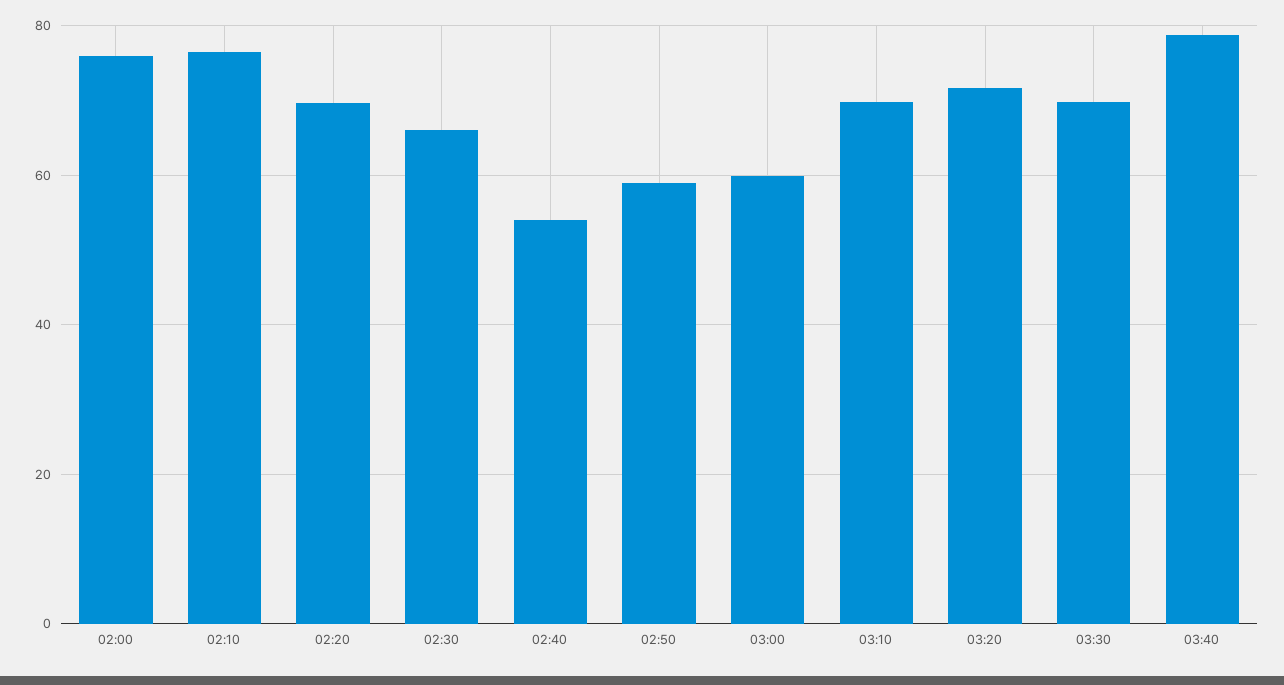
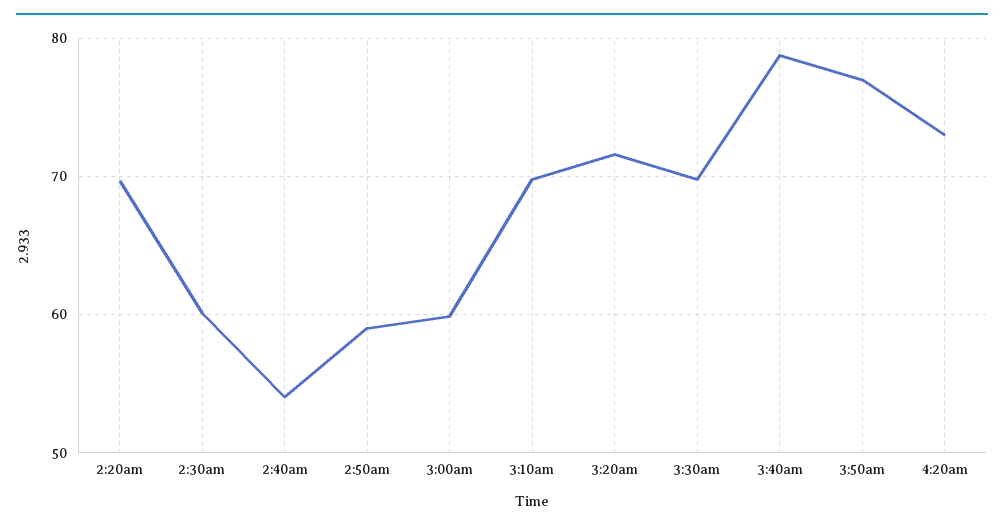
02:00: 76 -> none
02:10: 76 -> none
02:30: 66 -> 60
3:50am: none -> 77
4:20am: none -> 73

